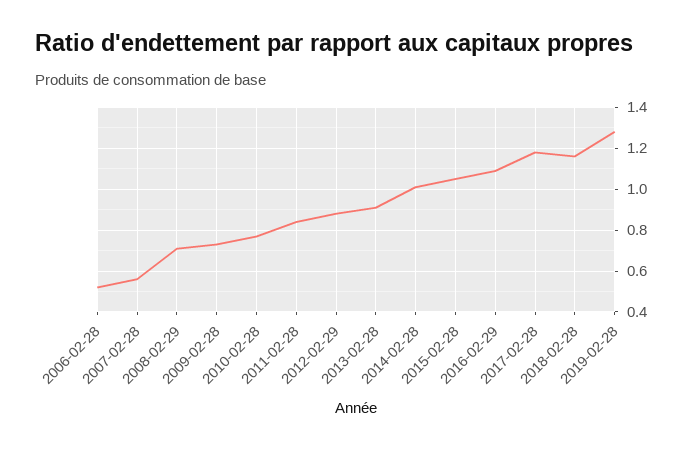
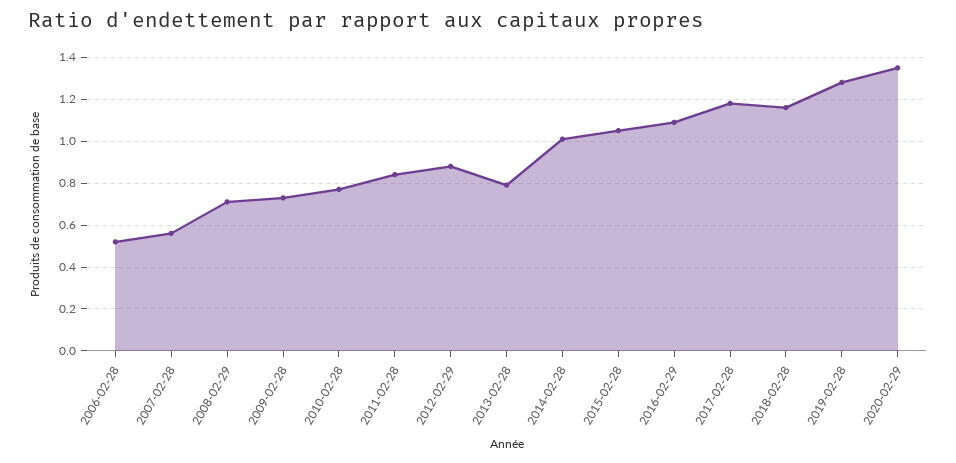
2013-02-28: 0.9 -> 0.8
2020-02-29: none -> 1.35

